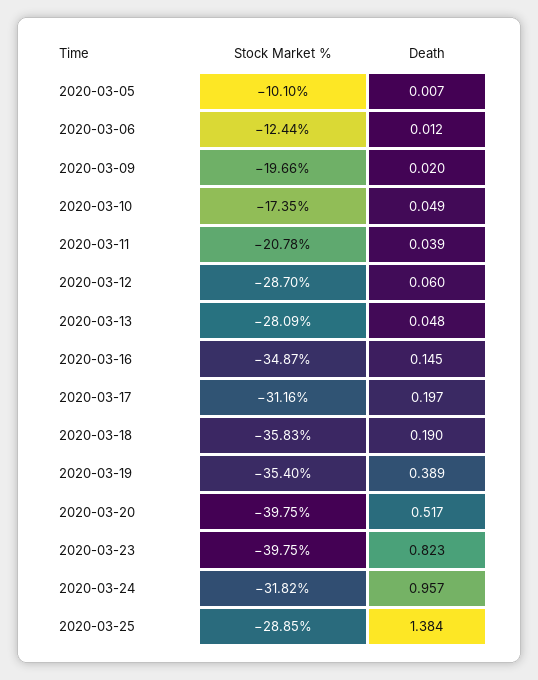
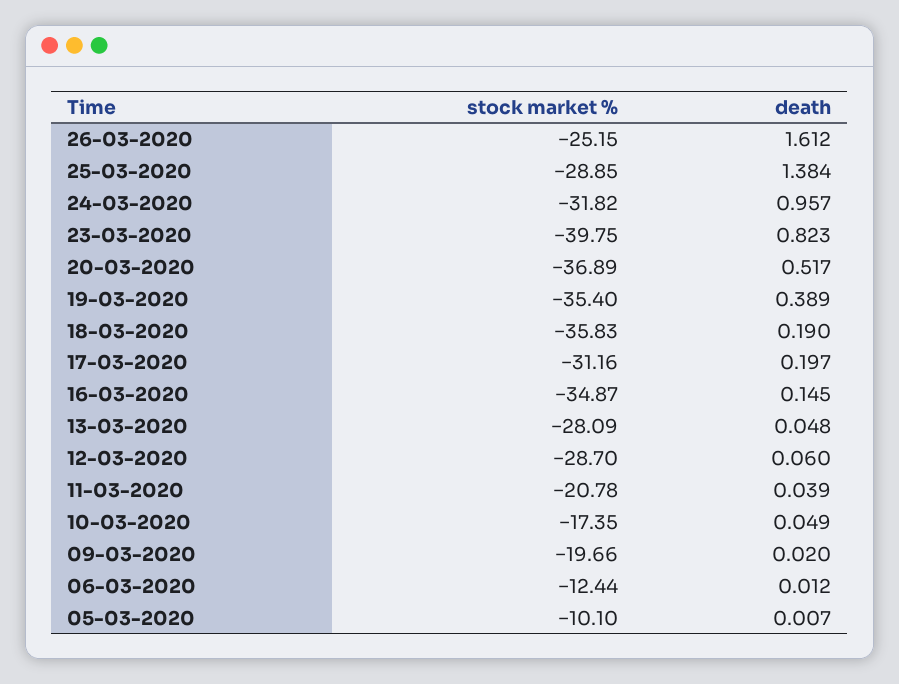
Stock Market %, 2020-03-20: -39.75 -> -36.89
Stock Market %, 26-03-2020: none -> -25.15
Death, 26-03-2020: none -> 1.612

